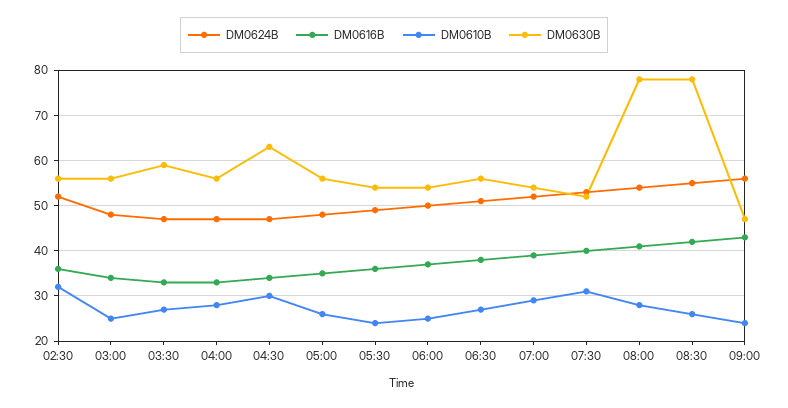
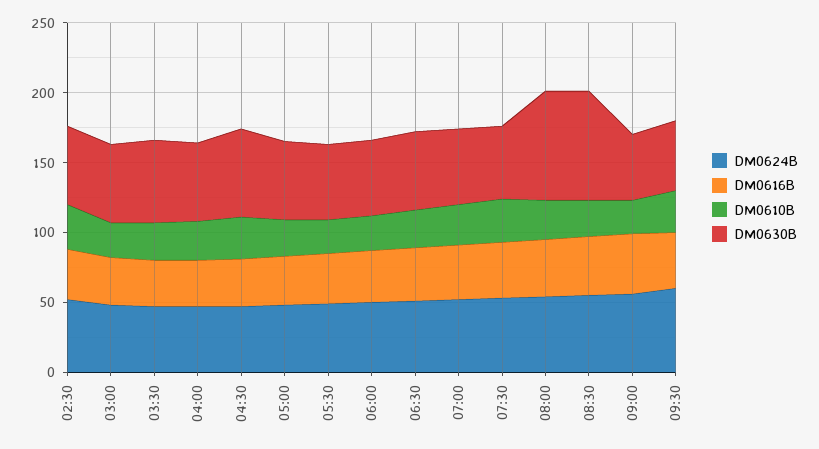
DM0624B, 09:30: none -> 60
DM0616B, 09:30: none -> 40
DM0610B, 09:30: none -> 30
DM0630B, 09:30: none -> 50

